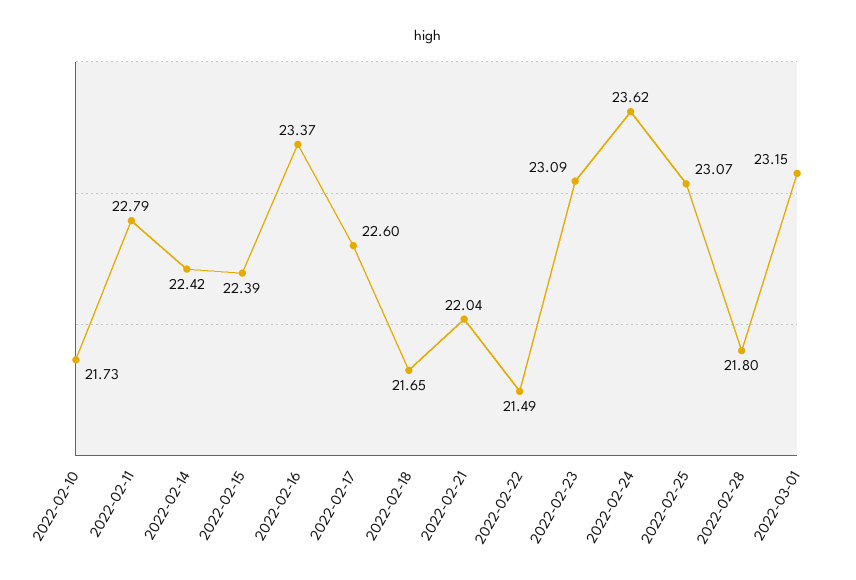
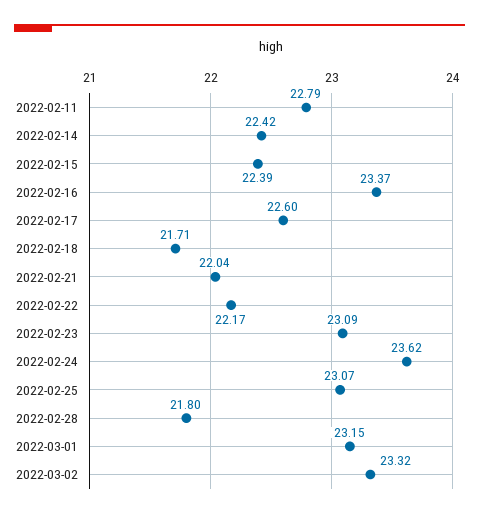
2022-02-10: 21.73 -> none
2022-02-18: 21.65 -> 21.71
2022-02-22: 21.49 -> 22.17
2022-03-02: none -> 23.32

